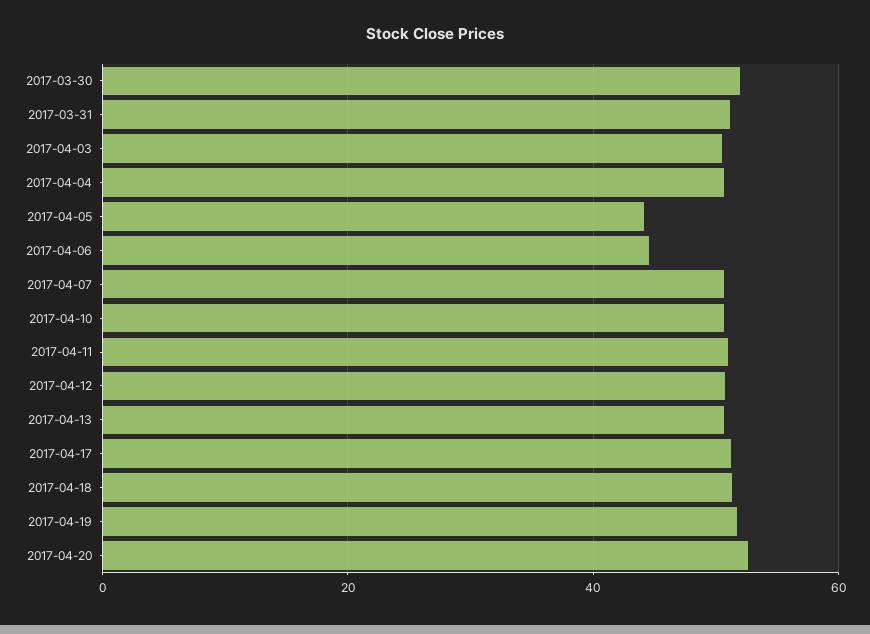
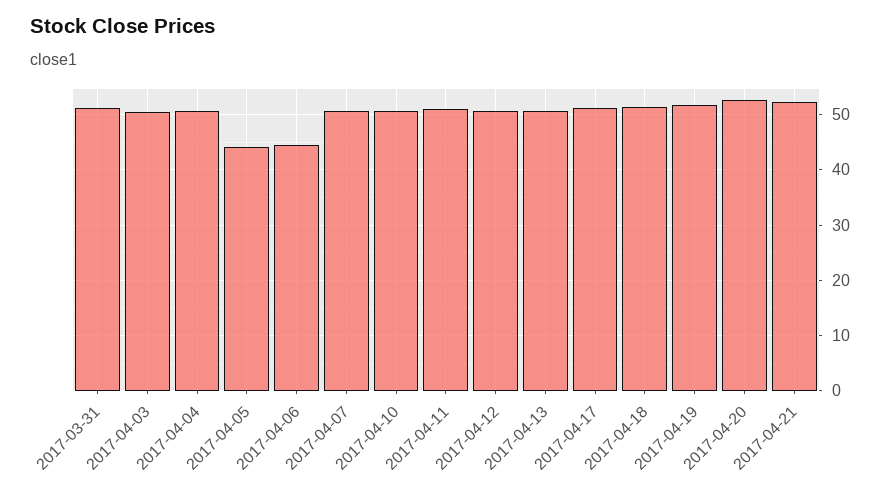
2017-03-30: 52 -> none
2017-04-21: none -> 52

